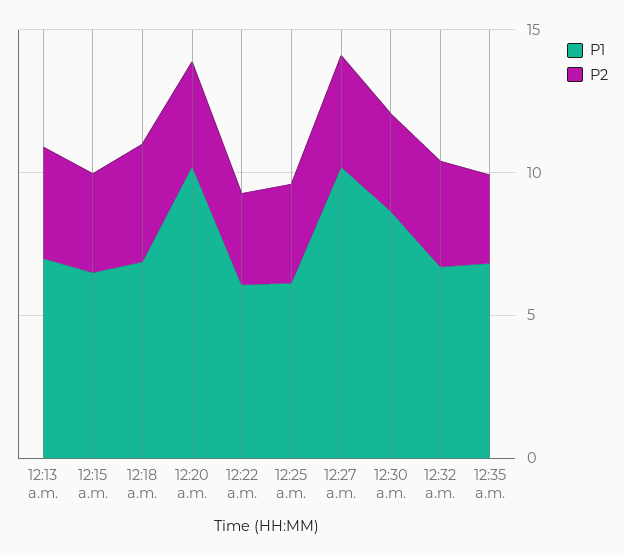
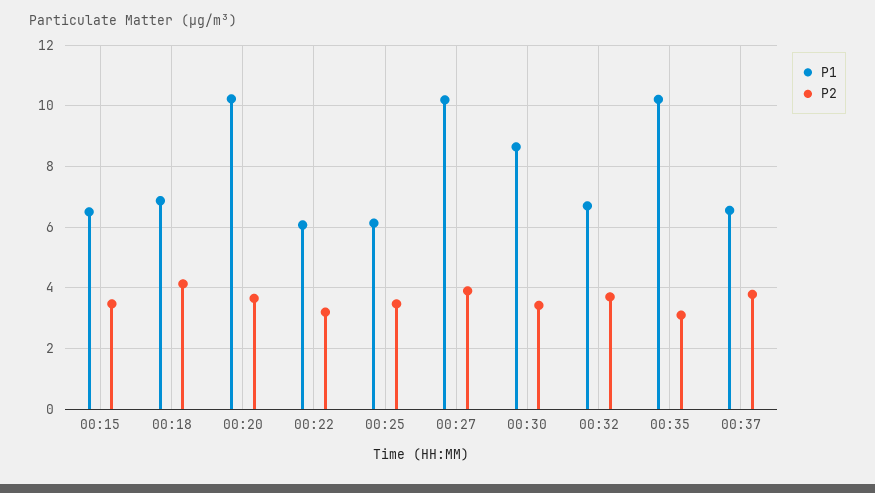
P1, 12:13 a.m.: 7 -> none
P2, 12:13 a.m.: 4 -> none
P1, 12:35 a.m.: 7 -> 10.2
P1, 00:37: none -> 6.6
P2, 00:37: none -> 3.8

